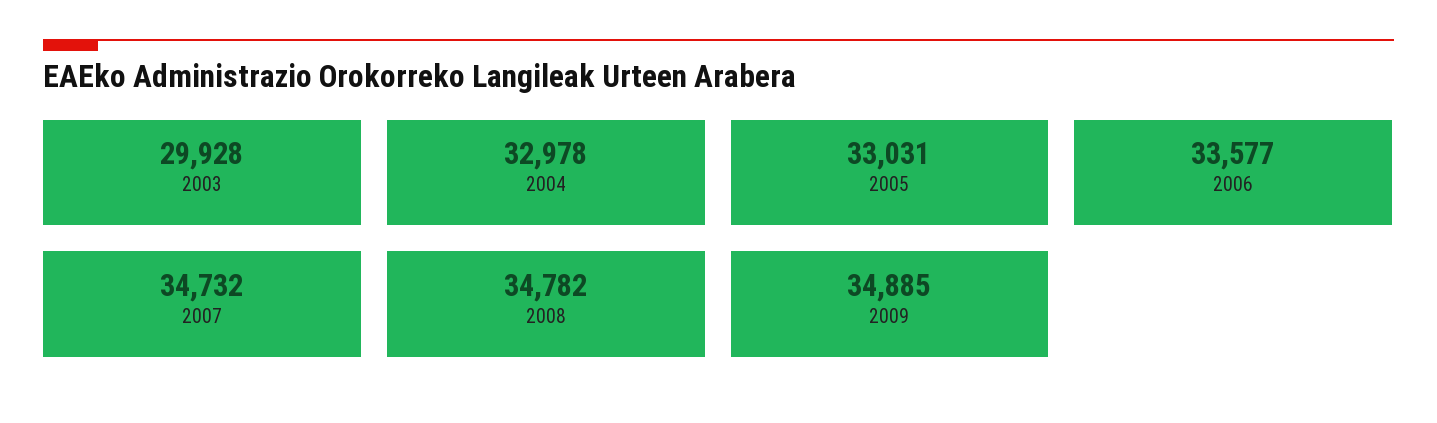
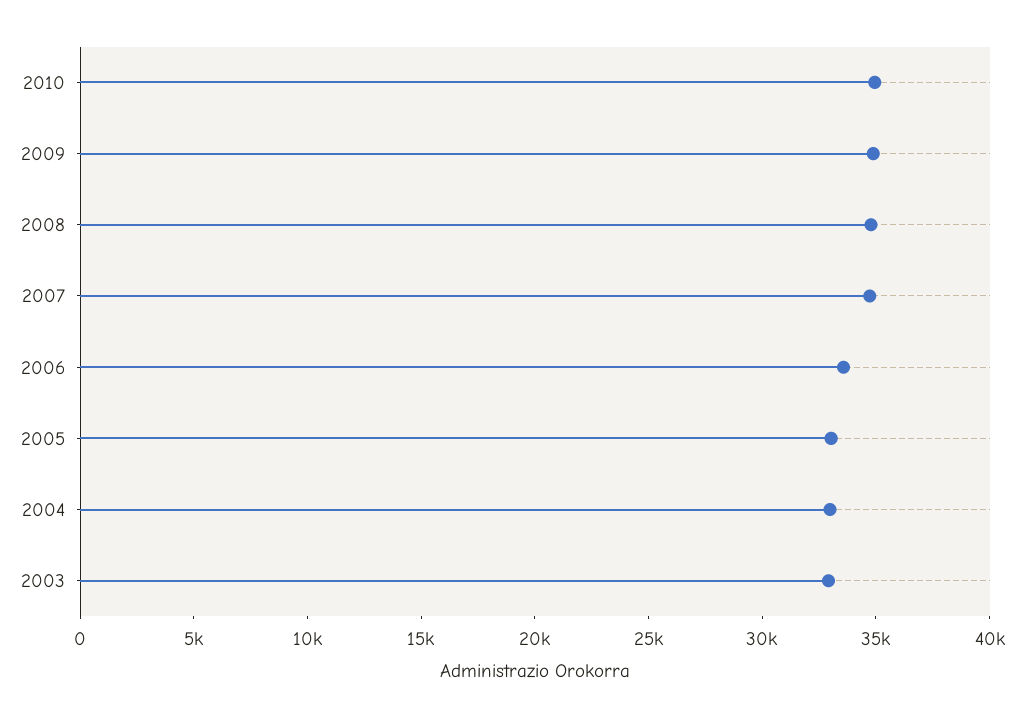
2003: 29928 -> 33000
2010: none -> 35000

